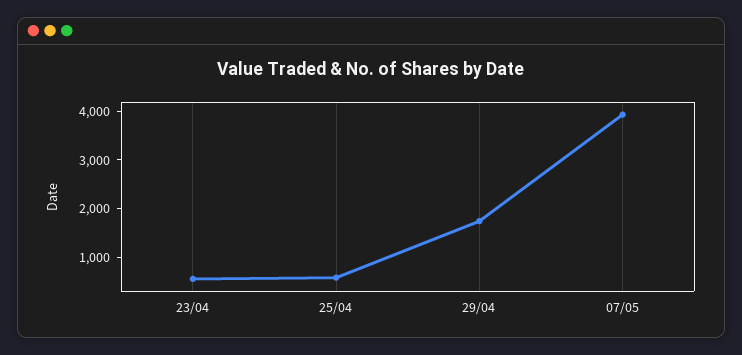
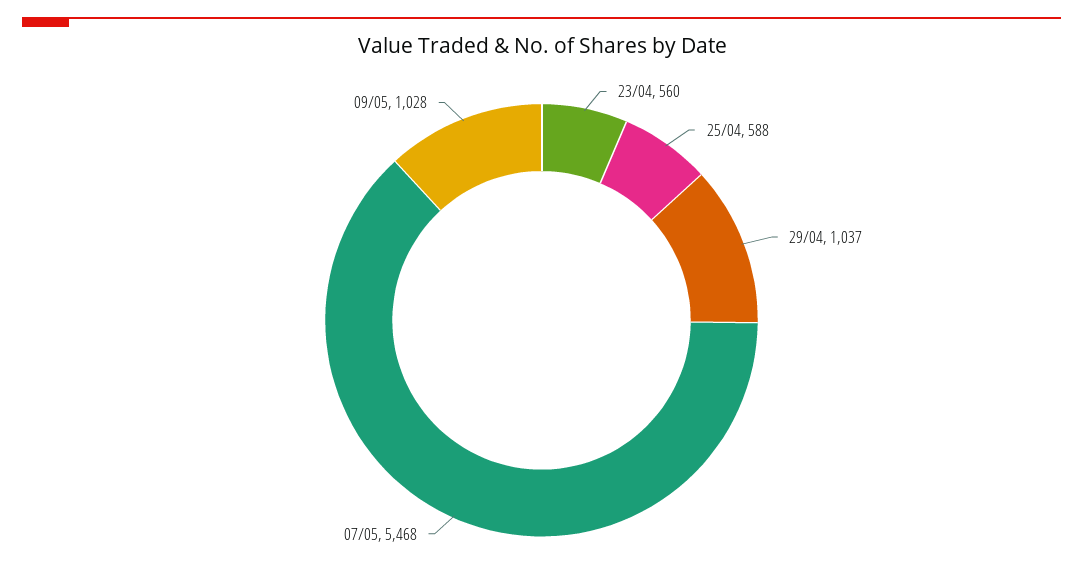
29/04: 1800 -> 1037
07/05: 4000 -> 5468
09/05: none -> 1028

